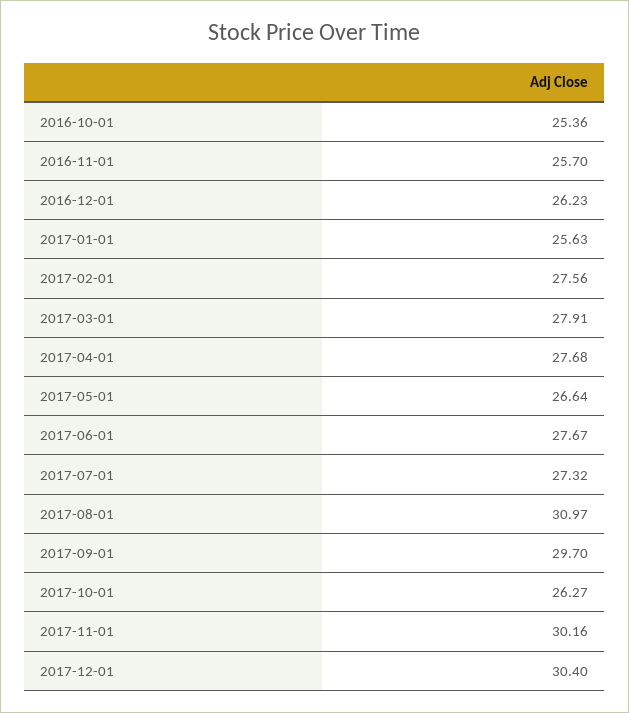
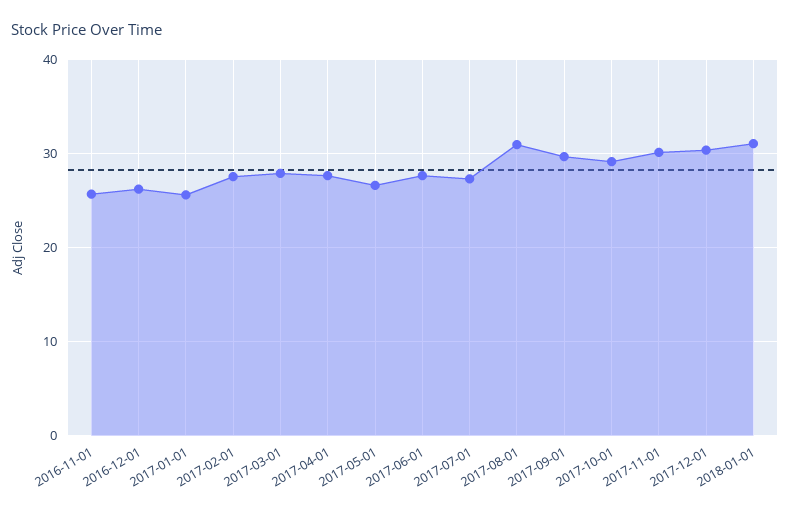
2016-10-01: 25.36 -> none
2017-10-01: 26.27 -> 29
2018-01-01: none -> 31

